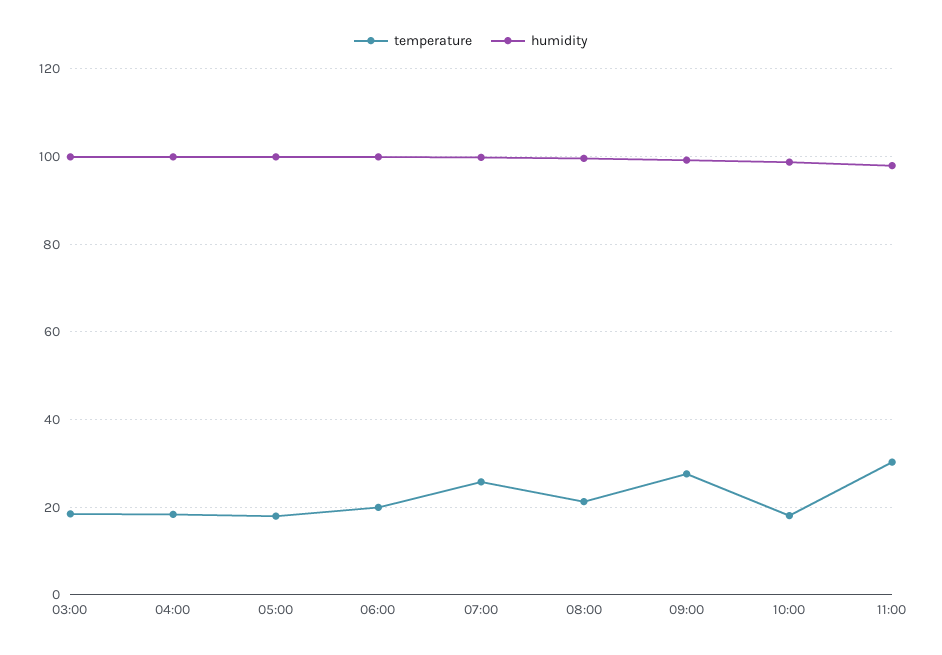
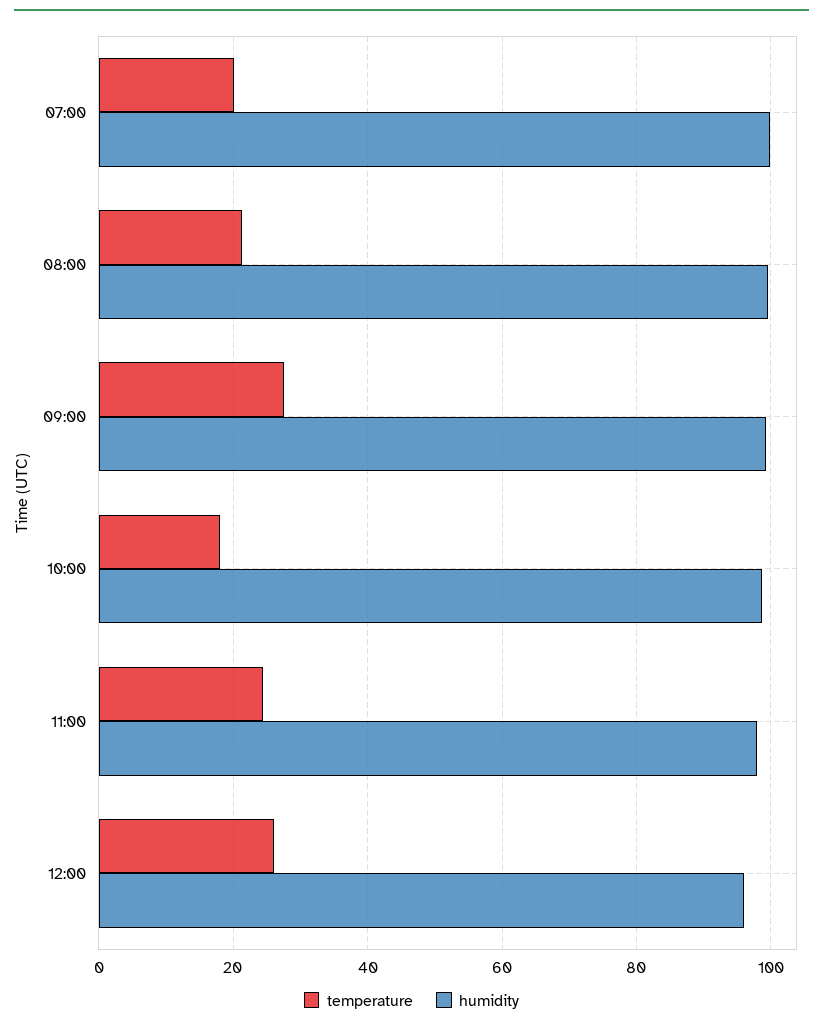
temperature, 03:00: 18 -> none
humidity, 03:00: 100 -> none
temperature, 04:00: 18 -> none
humidity, 04:00: 100 -> none
temperature, 05:00: 18 -> none
humidity, 05:00: 100 -> none
temperature, 06:00: 20 -> none
humidity, 06:00: 100 -> none
temperature, 07:00: 26 -> 20
temperature, 11:00: 30 -> 24
temperature, 12:00: none -> 26
humidity, 12:00: none -> 96

